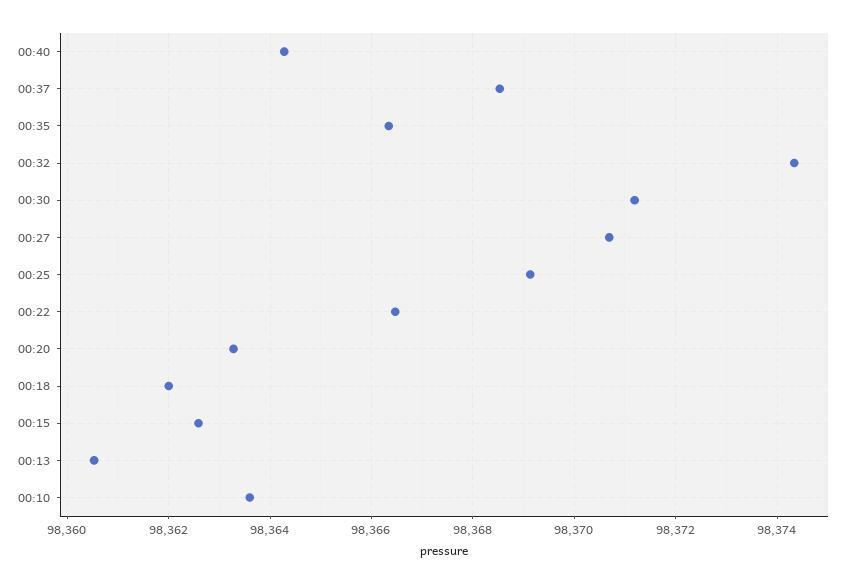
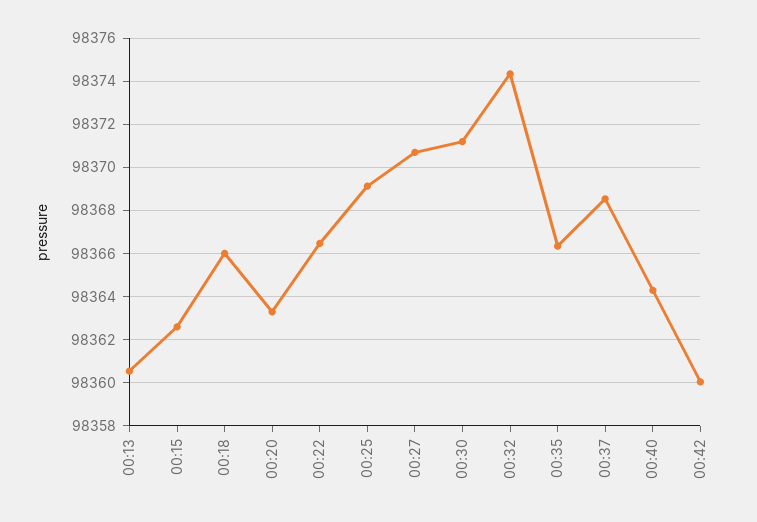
00:18: 98362 -> 98366
00:10: 98363.6 -> none
00:42: none -> 98360

